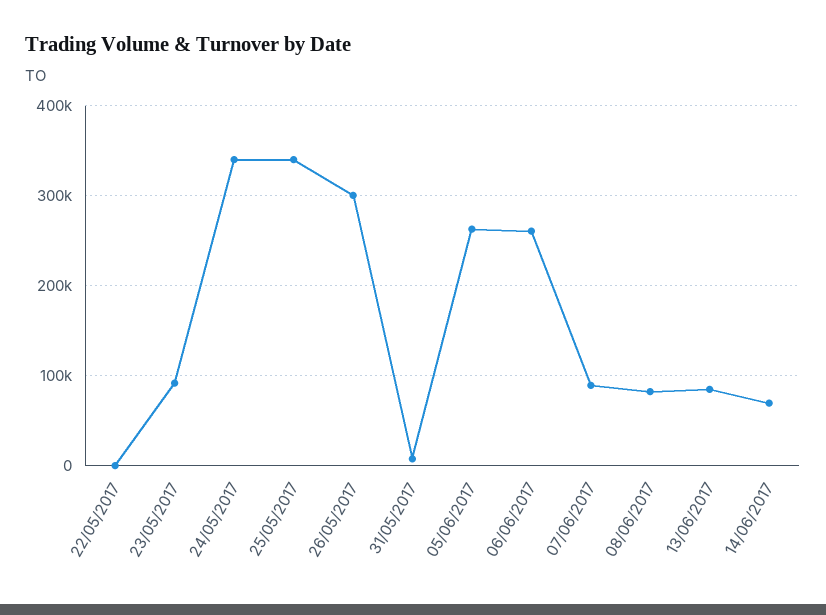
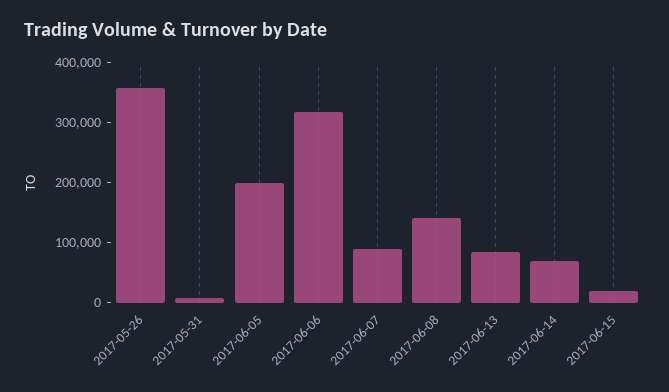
22/05/2017: 0 -> none
23/05/2017: 90000 -> none
24/05/2017: 340000 -> none
25/05/2017: 340000 -> none
26/05/2017: 300000 -> 360000
05/06/2017: 260000 -> 200000
06/06/2017: 260000 -> 320000
08/06/2017: 80000 -> 140000
2017-06-15: none -> 20000

